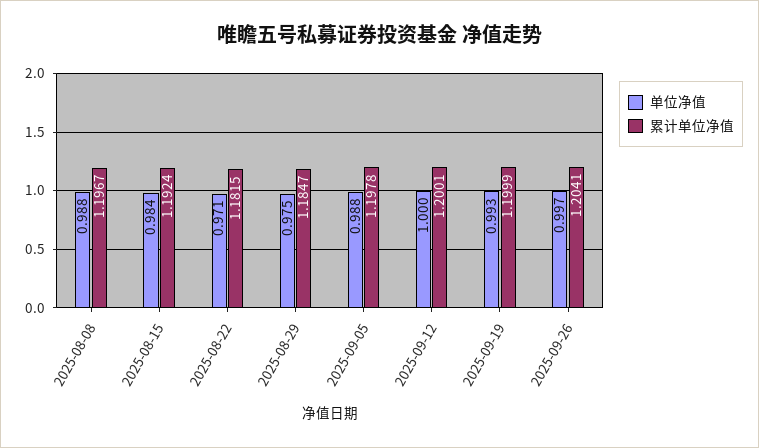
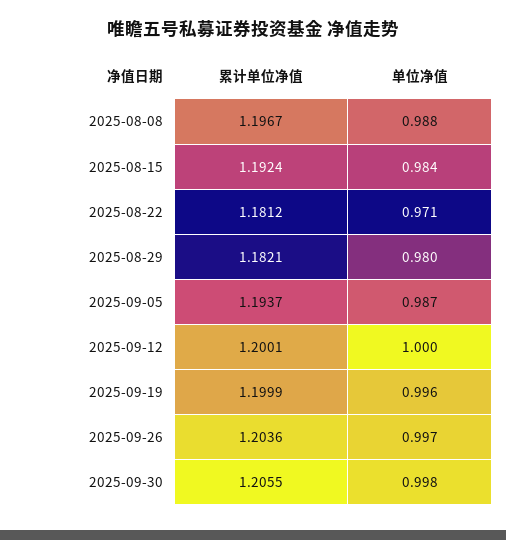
累计单位净值, 2025-08-22: 1.1815 -> 1.1812
单位净值, 2025-08-29: 0.975 -> 0.98
累计单位净值, 2025-08-29: 1.1847 -> 1.1821
单位净值, 2025-09-05: 0.988 -> 0.987
累计单位净值, 2025-09-05: 1.1978 -> 1.1937
单位净值, 2025-09-19: 0.993 -> 0.996
累计单位净值, 2025-09-26: 1.2041 -> 1.2036
累计单位净值, 2025-09-30: none -> 1.2055
单位净值, 2025-09-30: none -> 0.998

